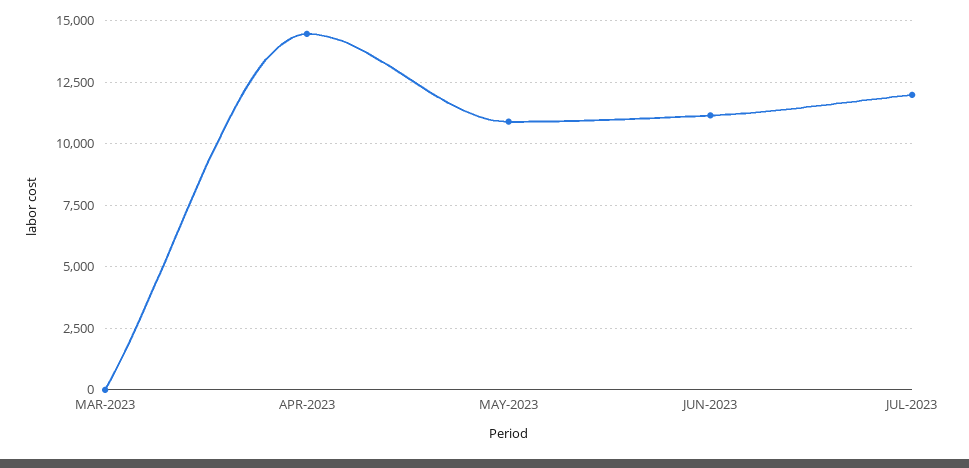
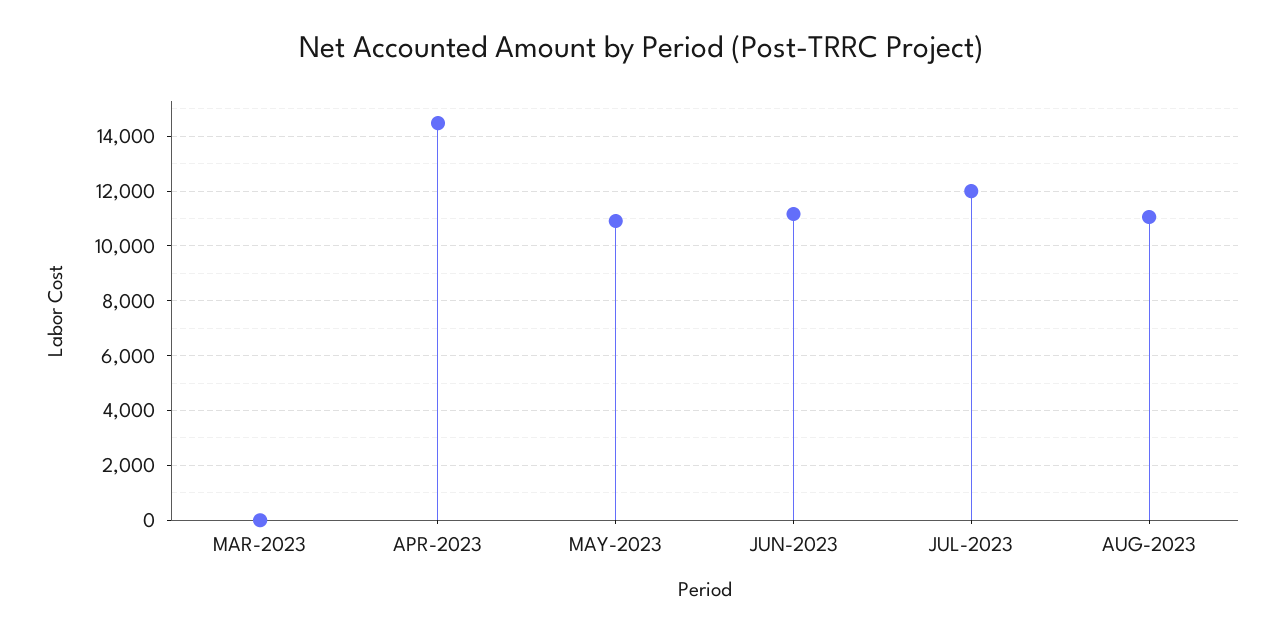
AUG-2023: none -> 11000

